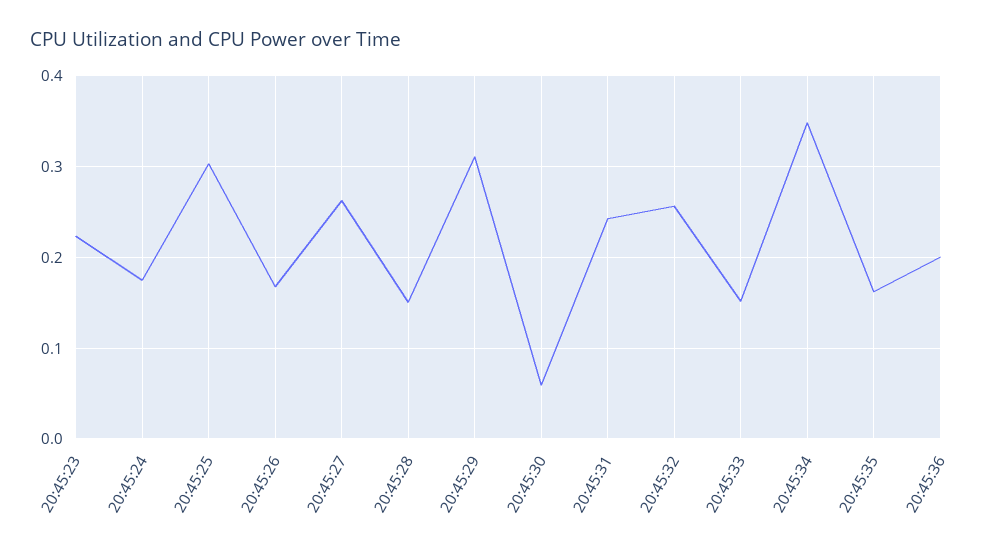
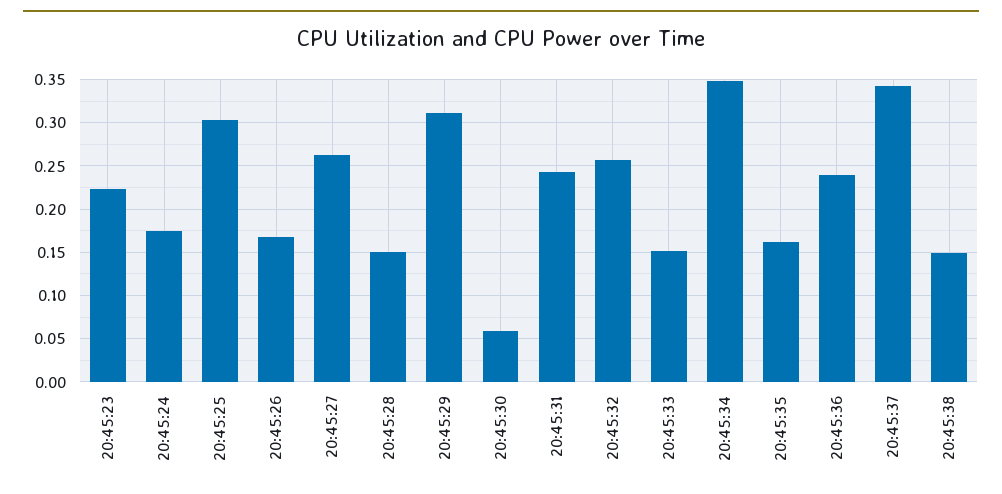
20:45:36: 0.2 -> 0.24
20:45:37: none -> 0.34
20:45:38: none -> 0.15

